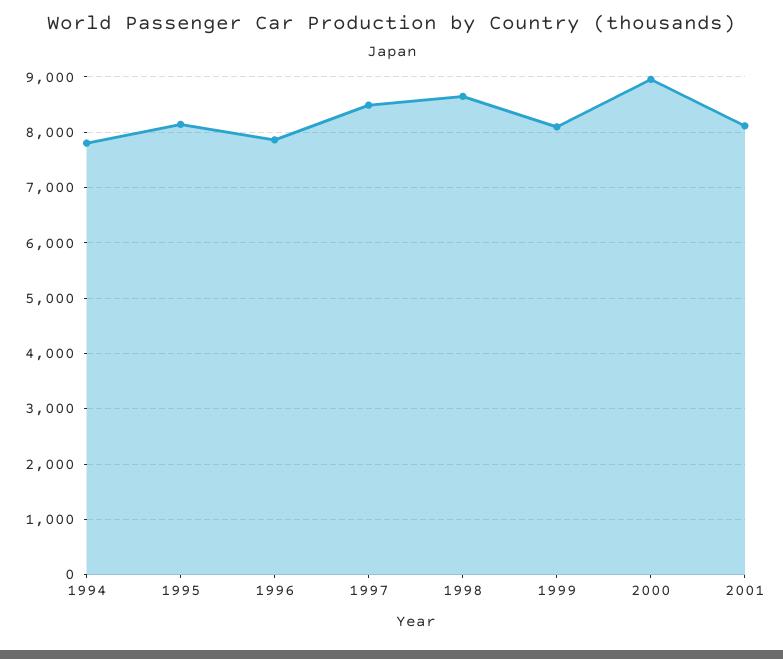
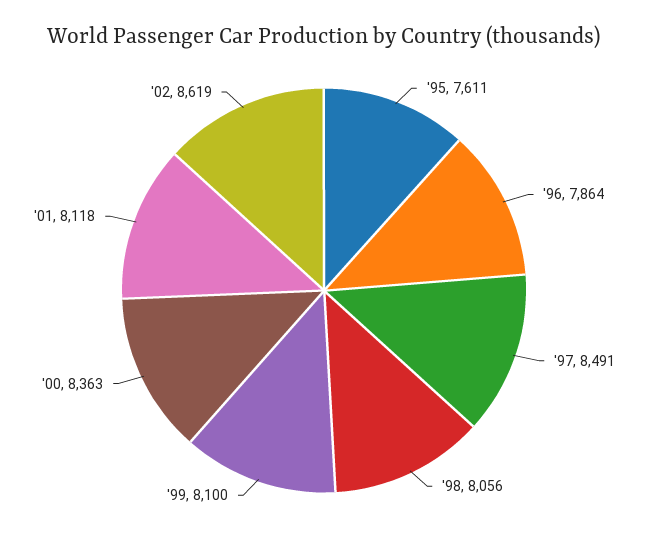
1994: 7800 -> none
1995: 8200 -> 7611
1998: 8600 -> 8056
2000: 9000 -> 8363
'02: none -> 8619

